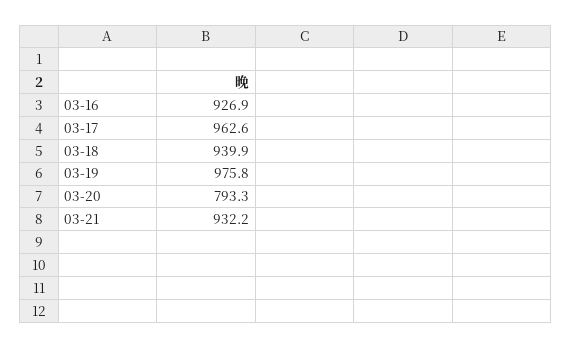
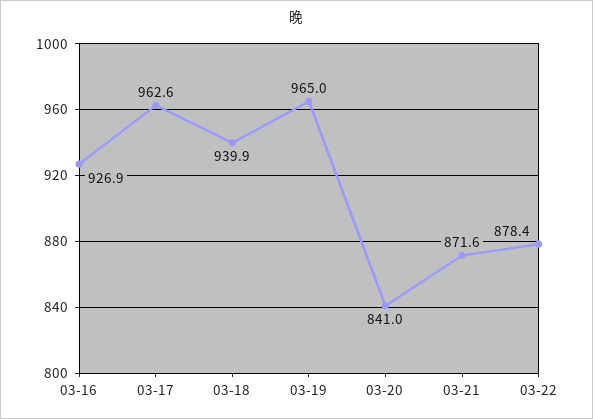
03-19: 975.8 -> 965
03-20: 793.3 -> 841
03-21: 932.2 -> 871.6
03-22: none -> 878.4

